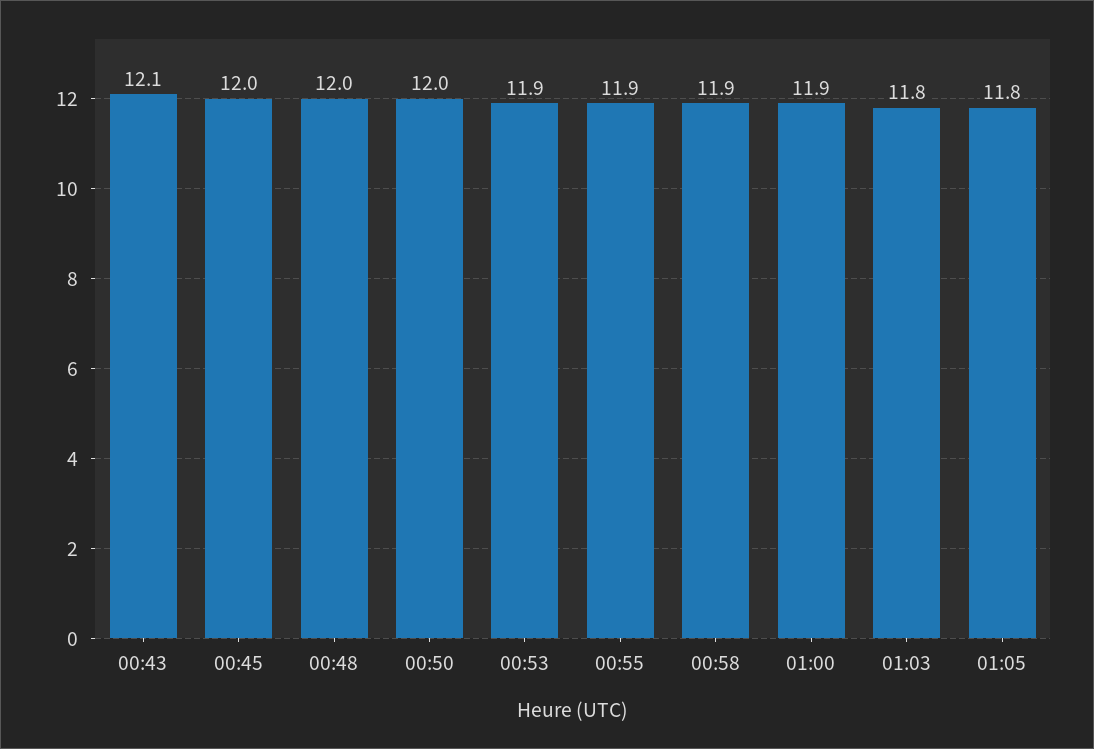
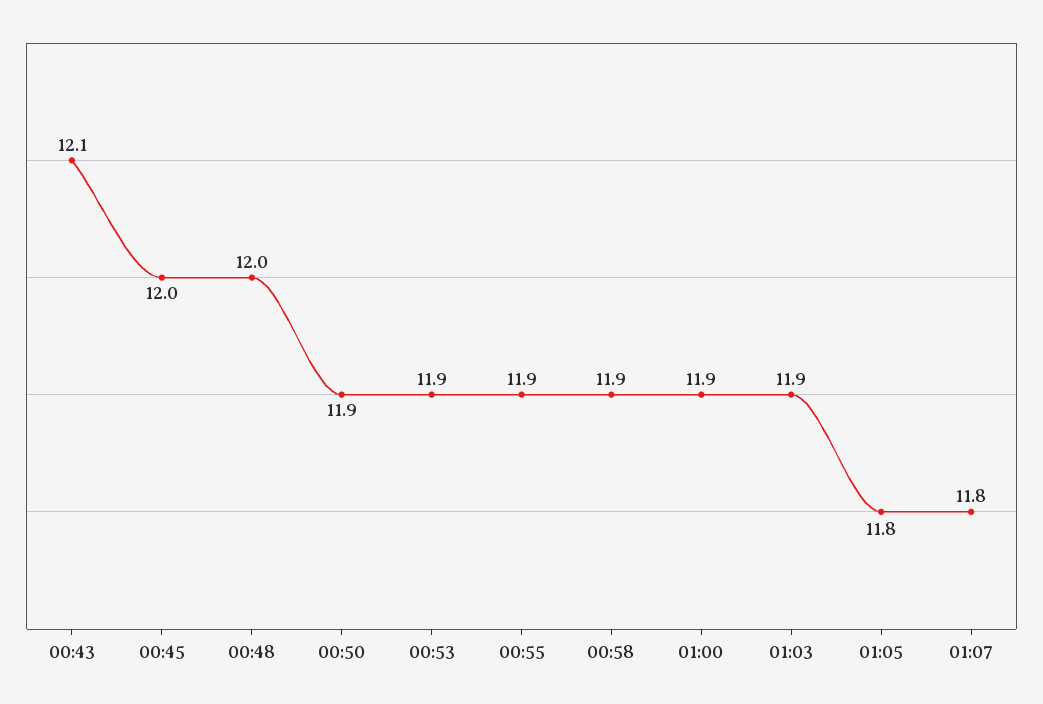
00:50: 12 -> 11.9
01:03: 11.8 -> 11.9
01:07: none -> 11.8

